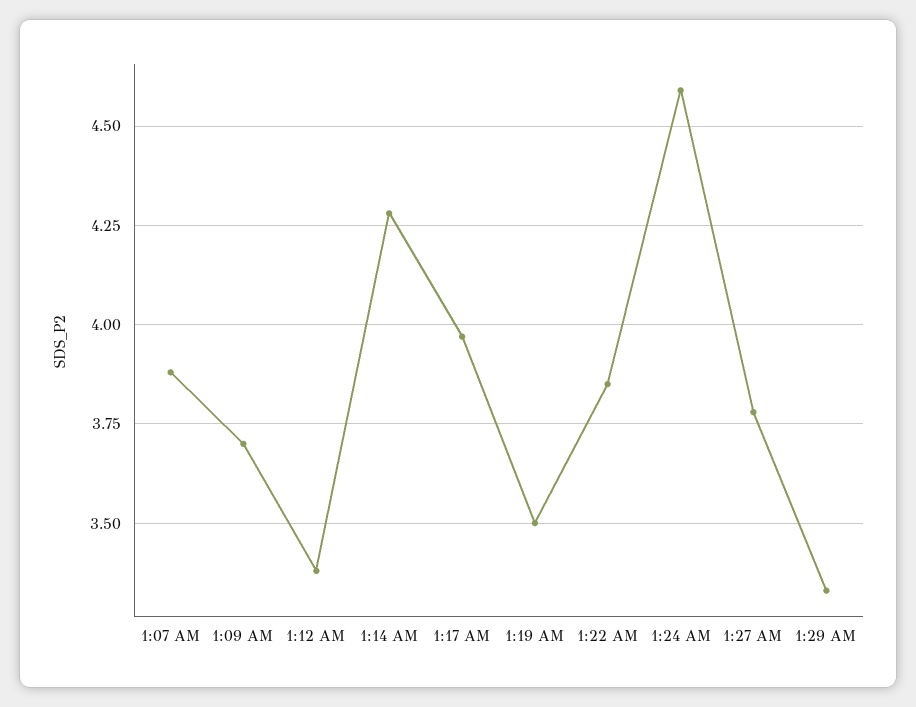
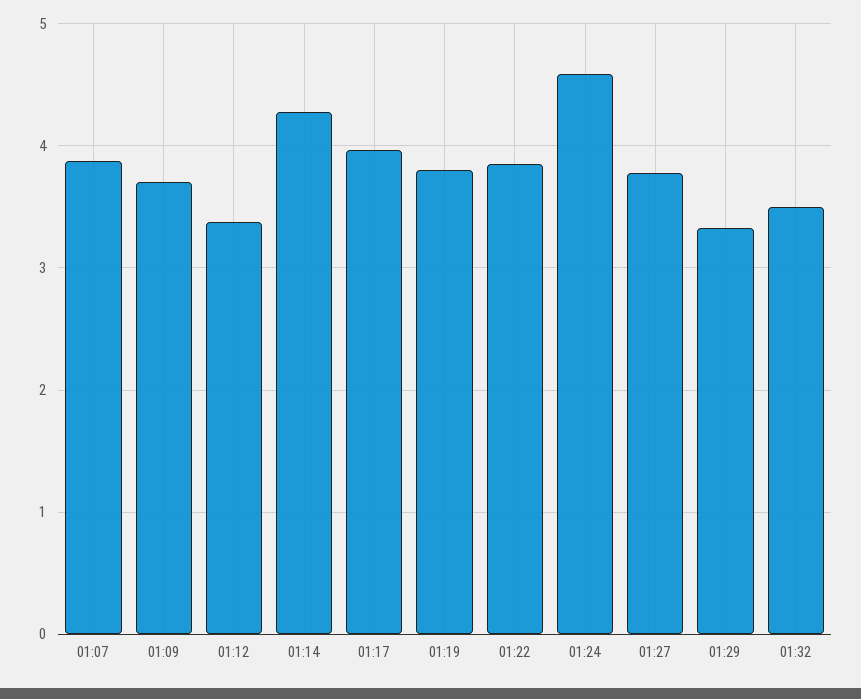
1:19 AM: 3.5 -> 3.8
01:32: none -> 3.5

